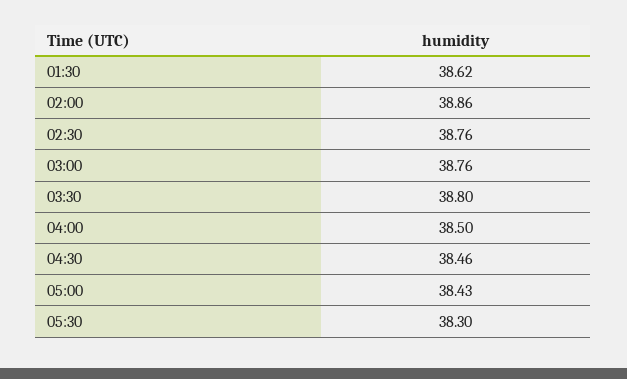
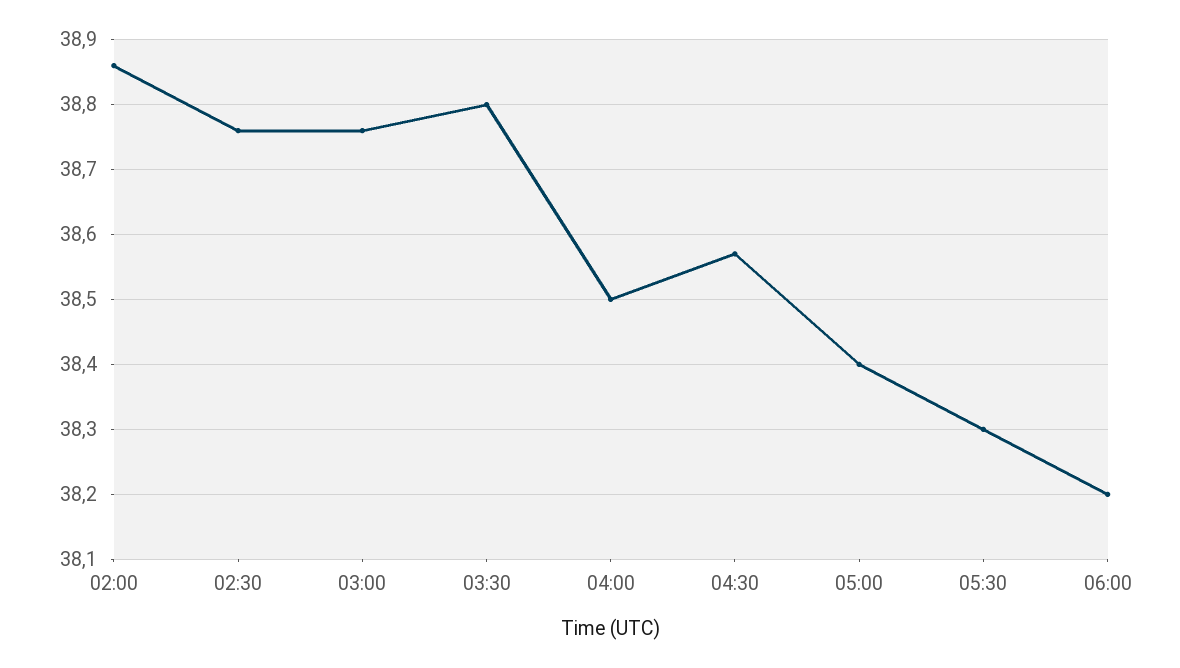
01:30: 38.62 -> none
04:30: 38.46 -> 38.57
05:00: 38.43 -> 38.4
06:00: none -> 38.2

